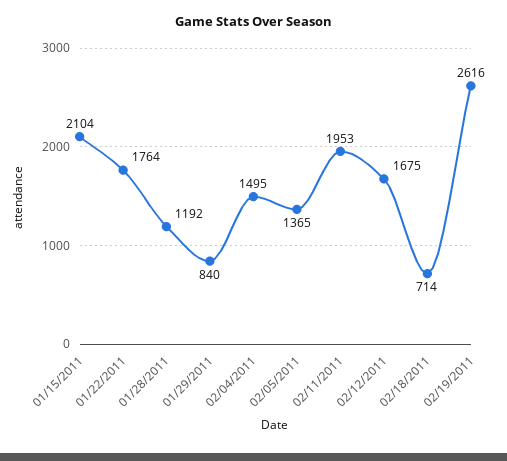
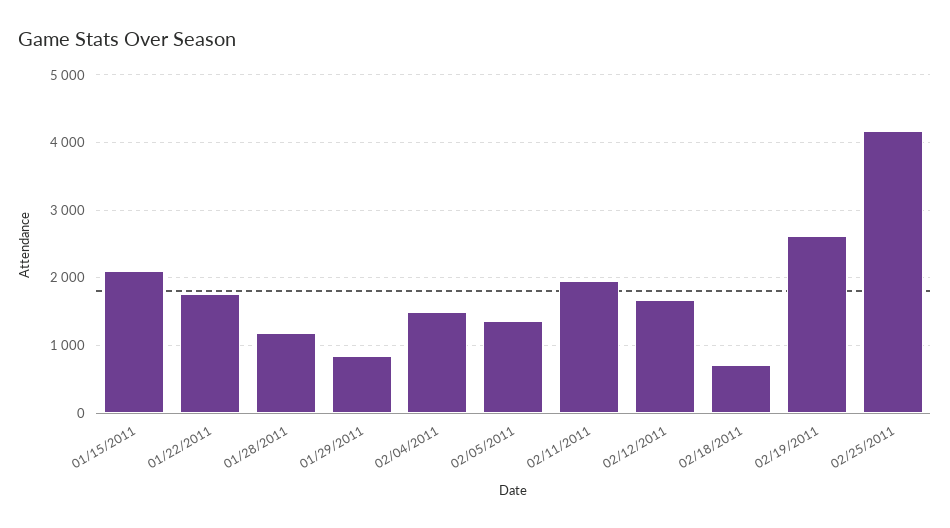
02/25/2011: none -> 4200

